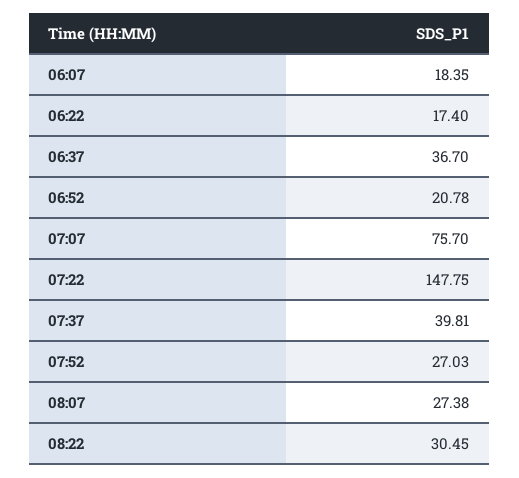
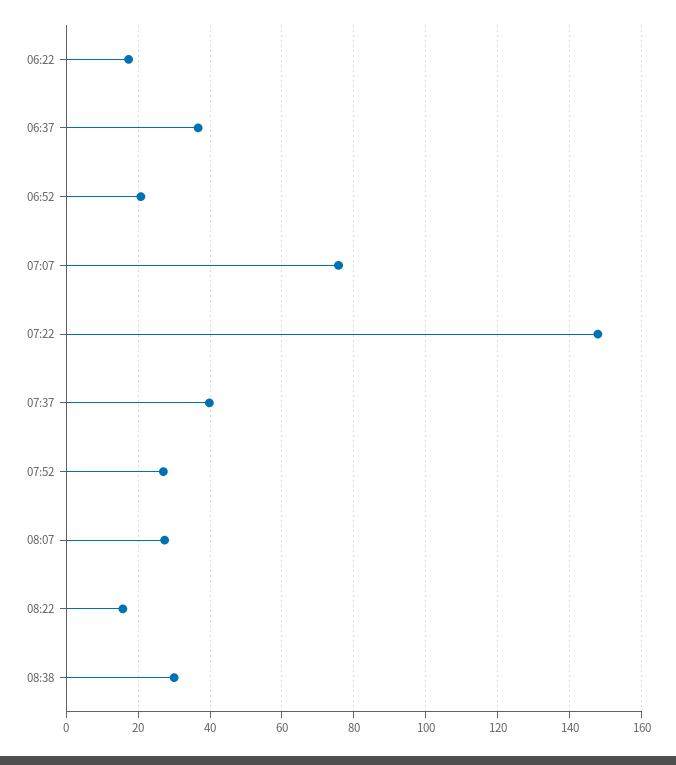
06:07: 18.35 -> none
08:22: 30.45 -> 16
08:38: none -> 30

